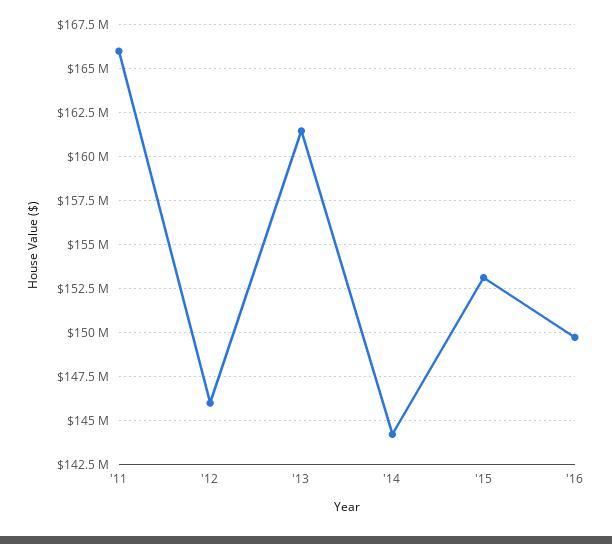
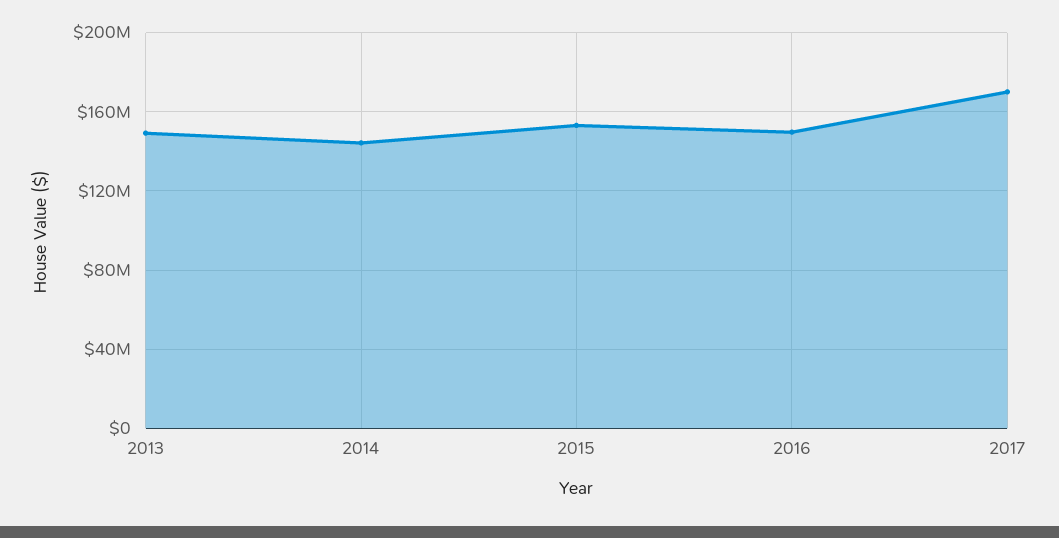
'11: 166000000 -> none
'12: 146000000 -> none
'13: 161500000 -> 150000000
2017: none -> 170000000

